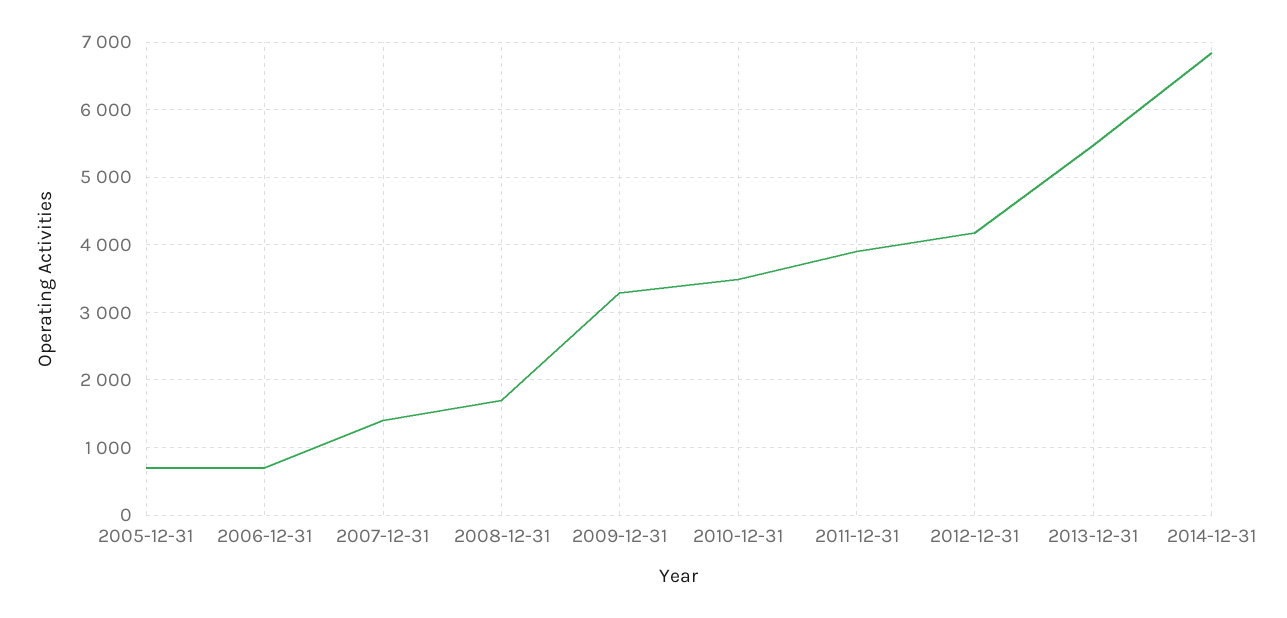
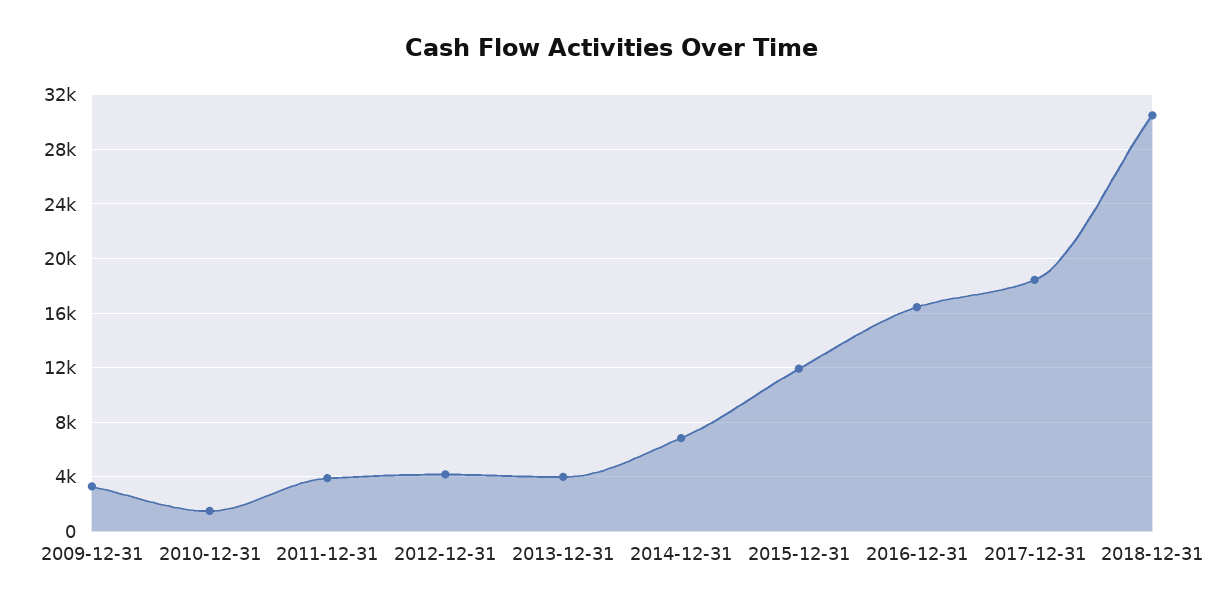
2005-12-31: 700 -> none
2006-12-31: 700 -> none
2007-12-31: 1400 -> none
2008-12-31: 1700 -> none
2010-12-31: 3500 -> 1500
2013-12-31: 5500 -> 4000
2015-12-31: none -> 12000
2016-12-31: none -> 16500
2017-12-31: none -> 18500
2018-12-31: none -> 30500

